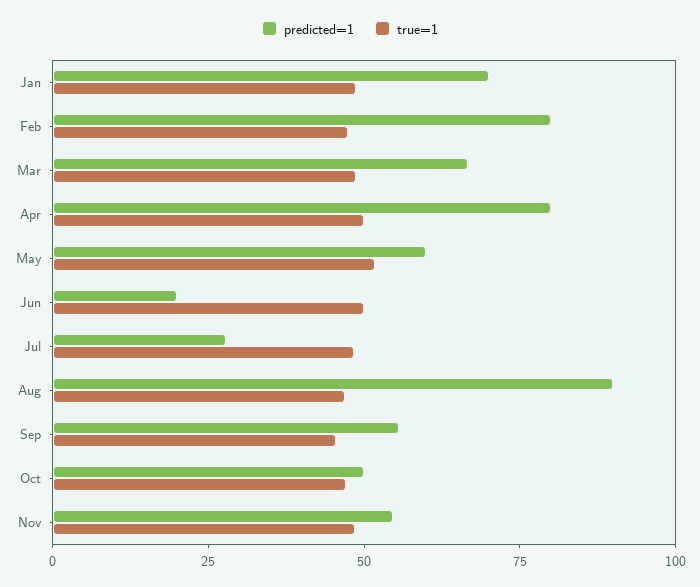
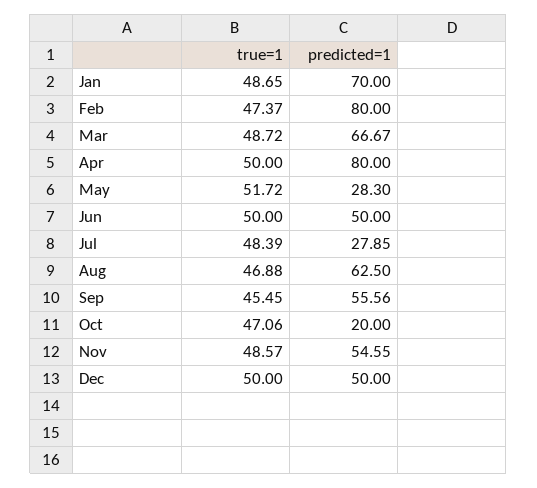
predicted=1, May: 60 -> 28.3
predicted=1, Jun: 20 -> 50
predicted=1, Aug: 90 -> 62.5
predicted=1, Oct: 50 -> 20
true=1, Dec: none -> 50
predicted=1, Dec: none -> 50

